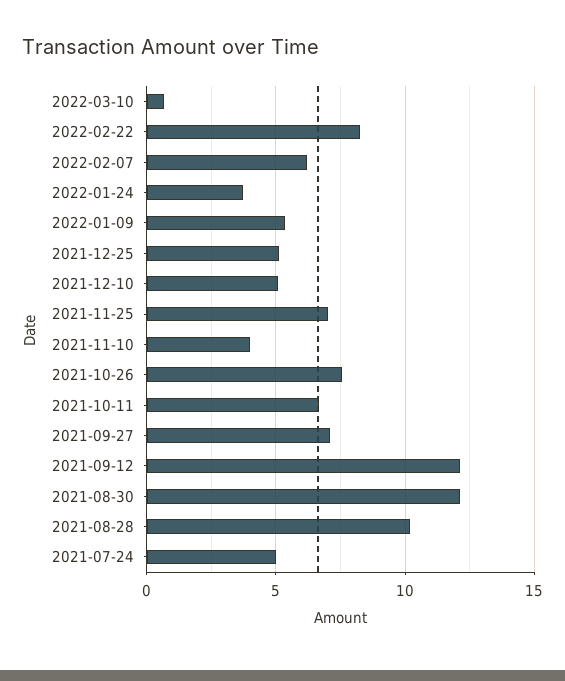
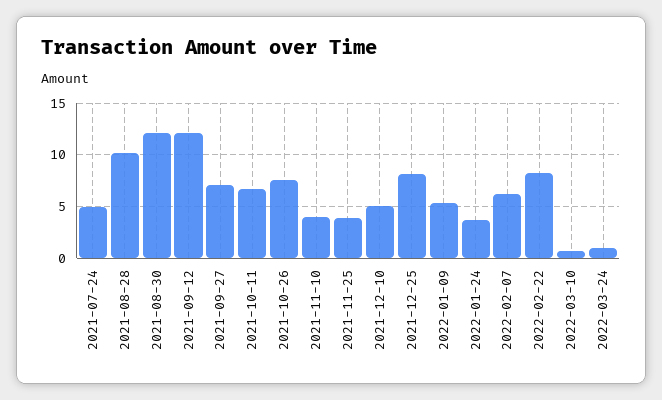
2021-12-25: 5 -> 8
2021-11-25: 7 -> 4
2022-03-24: none -> 1

